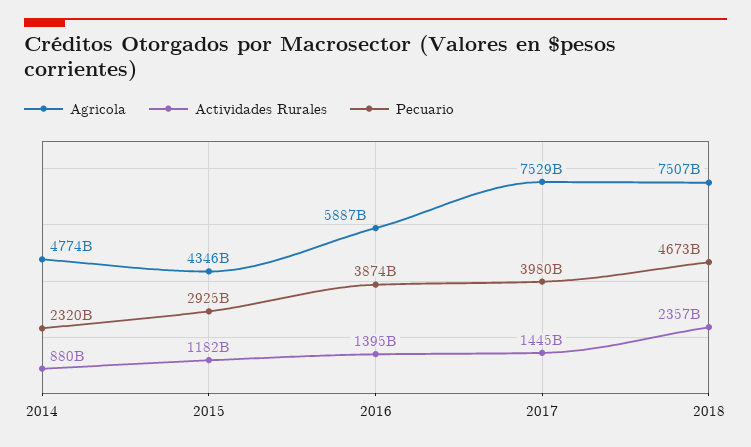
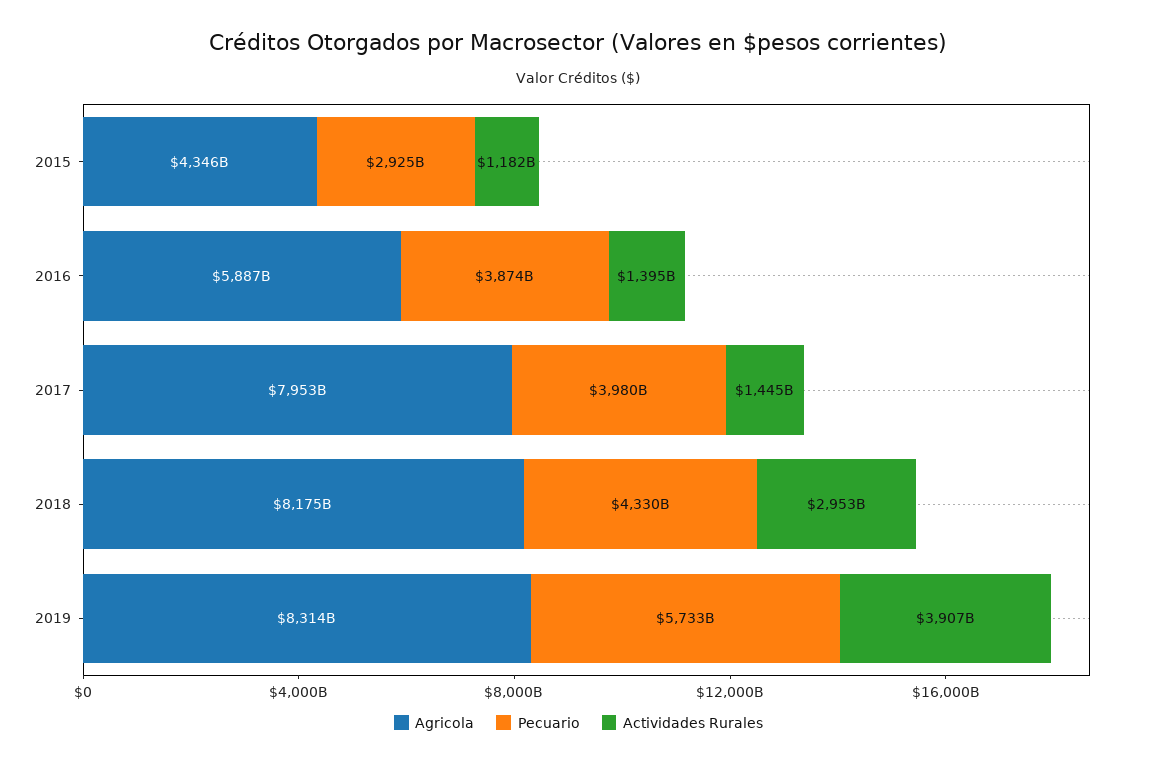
Agricola, 2014: 4774000000000 -> none
Actividades Rurales, 2014: 880000000000 -> none
Pecuario, 2014: 2320000000000 -> none
Agricola, 2017: 7529000000000 -> 7953000000000
Agricola, 2018: 7507000000000 -> 8175000000000
Actividades Rurales, 2018: 2357000000000 -> 2953000000000
Pecuario, 2018: 4673000000000 -> 4330000000000
Agricola, 2019: none -> 8314000000000
Pecuario, 2019: none -> 5733000000000
Actividades Rurales, 2019: none -> 3907000000000

